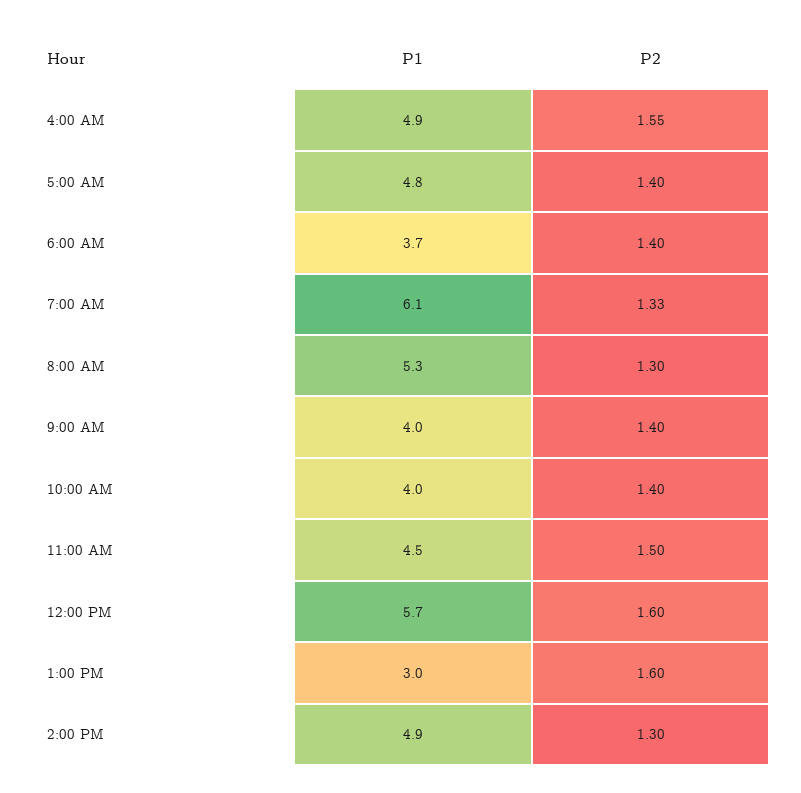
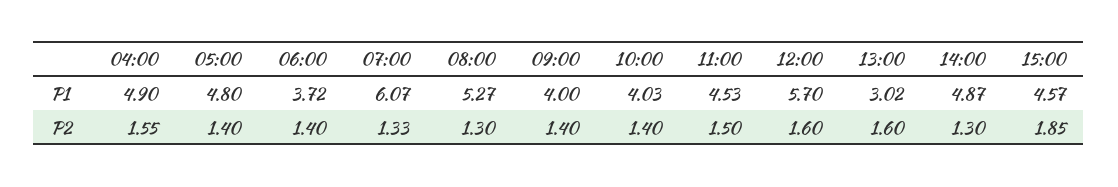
P1, 15:00: none -> 4.57
P2, 15:00: none -> 1.85

